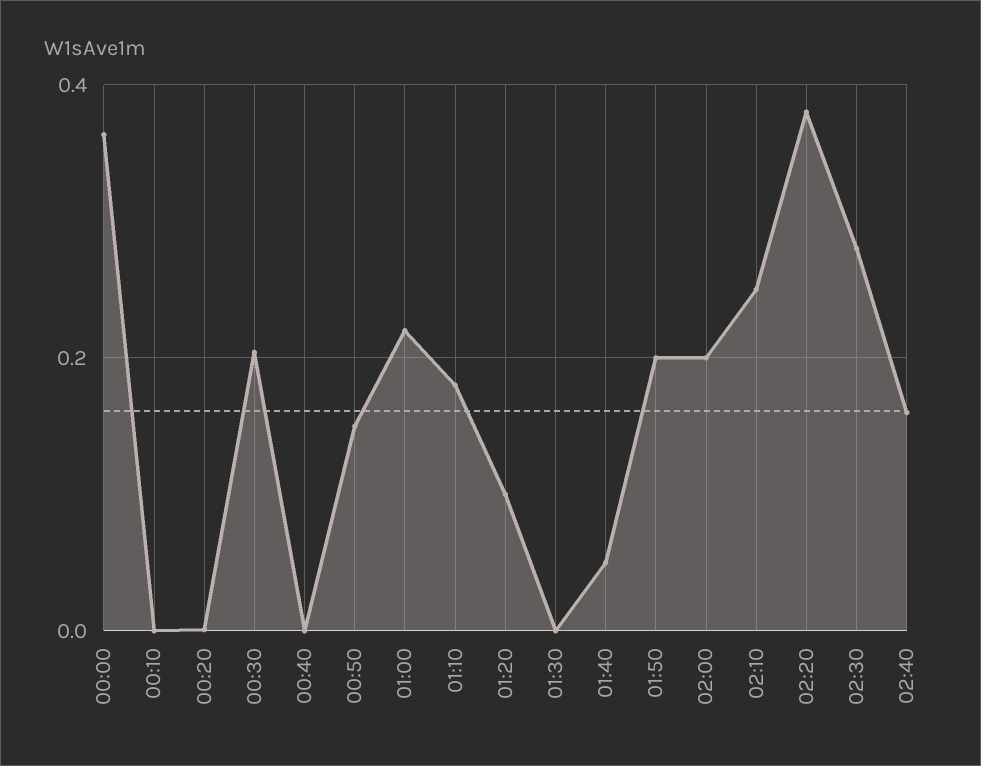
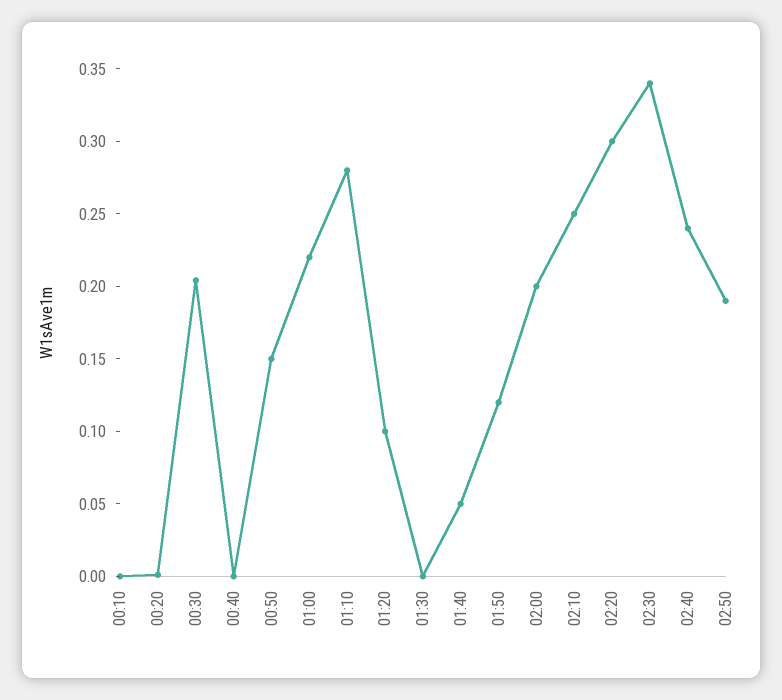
00:00: 0.36 -> none
01:10: 0.18 -> 0.28
01:50: 0.2 -> 0.12
02:20: 0.38 -> 0.3
02:30: 0.28 -> 0.34
02:40: 0.16 -> 0.24
02:50: none -> 0.19

